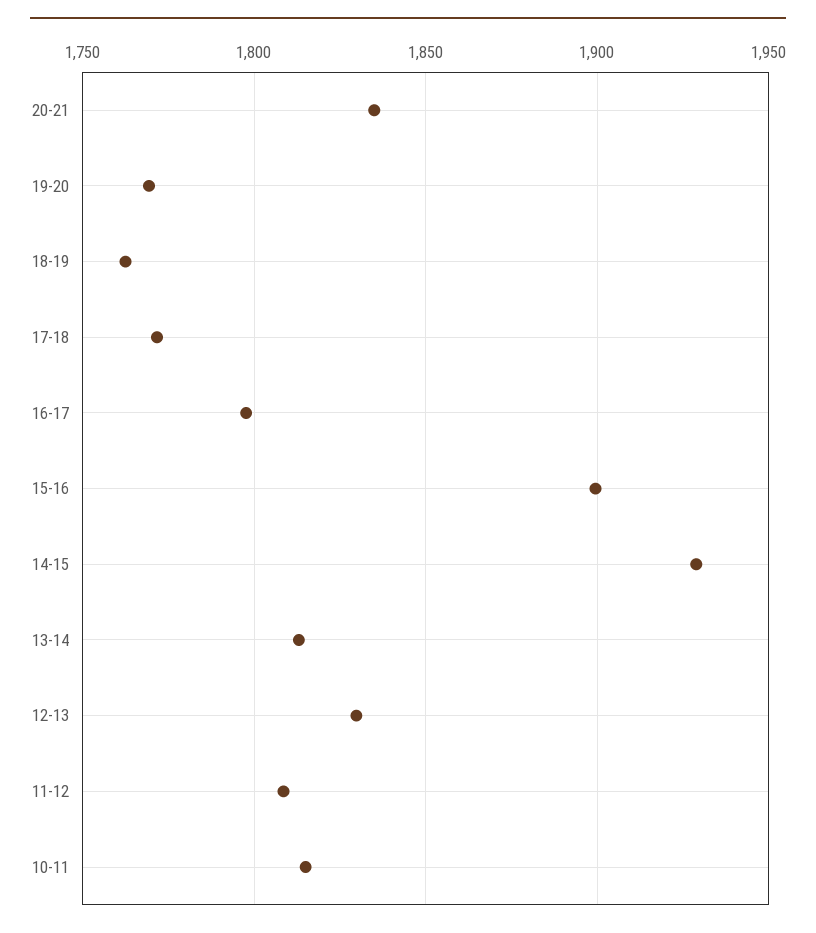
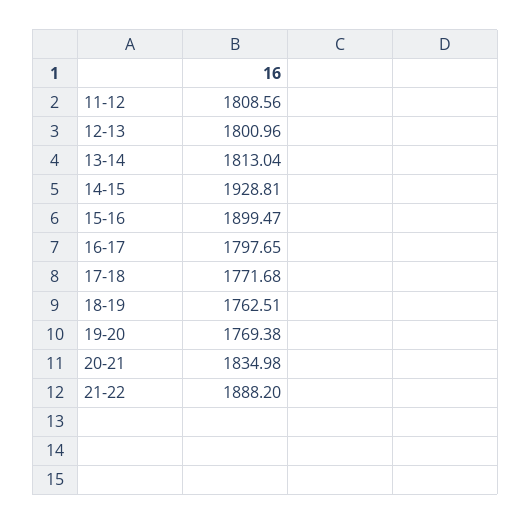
12-13: 1830 -> 1800.96
10-11: 1815 -> none
21-22: none -> 1888.2

